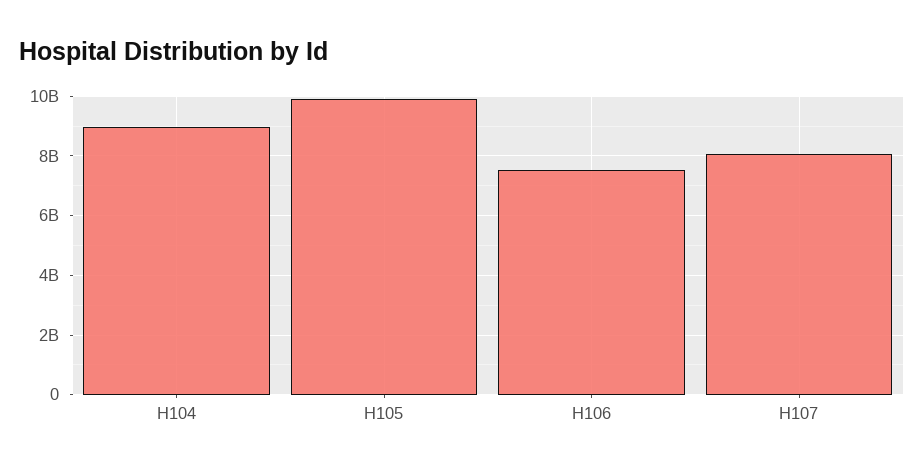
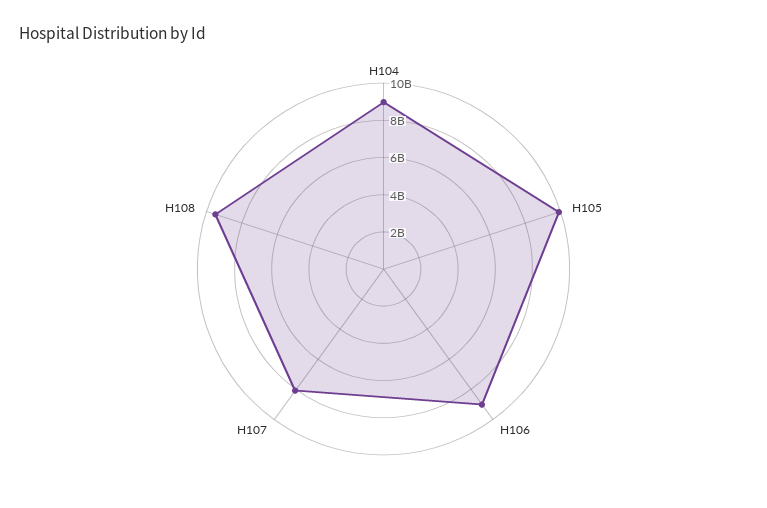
H106: 7500000000 -> 9000000000
H108: none -> 9500000000

